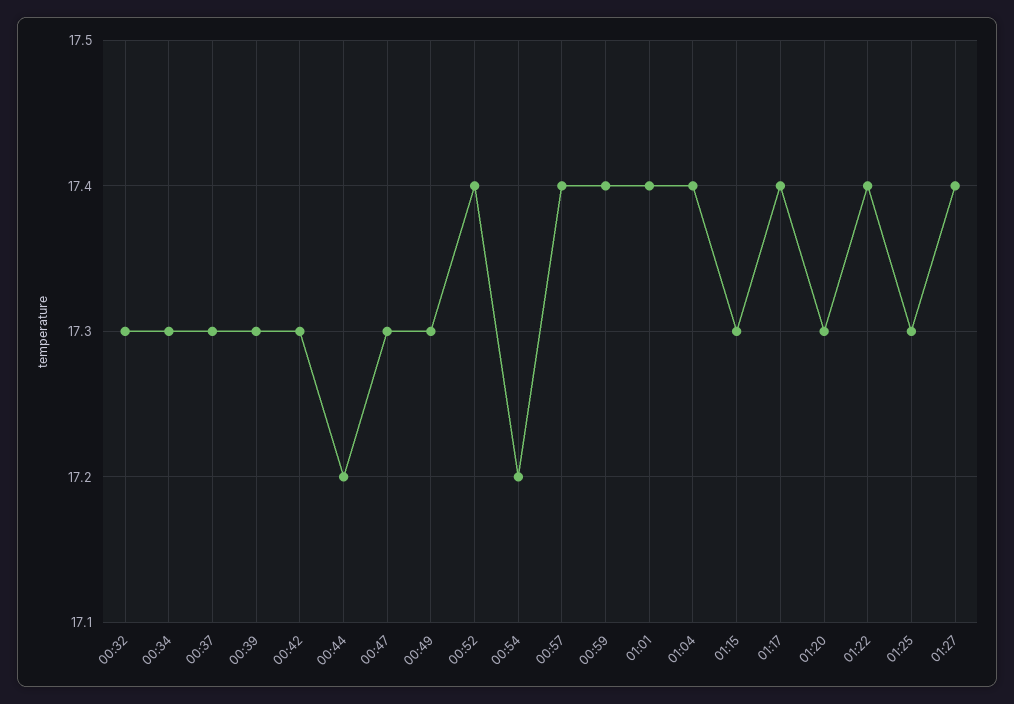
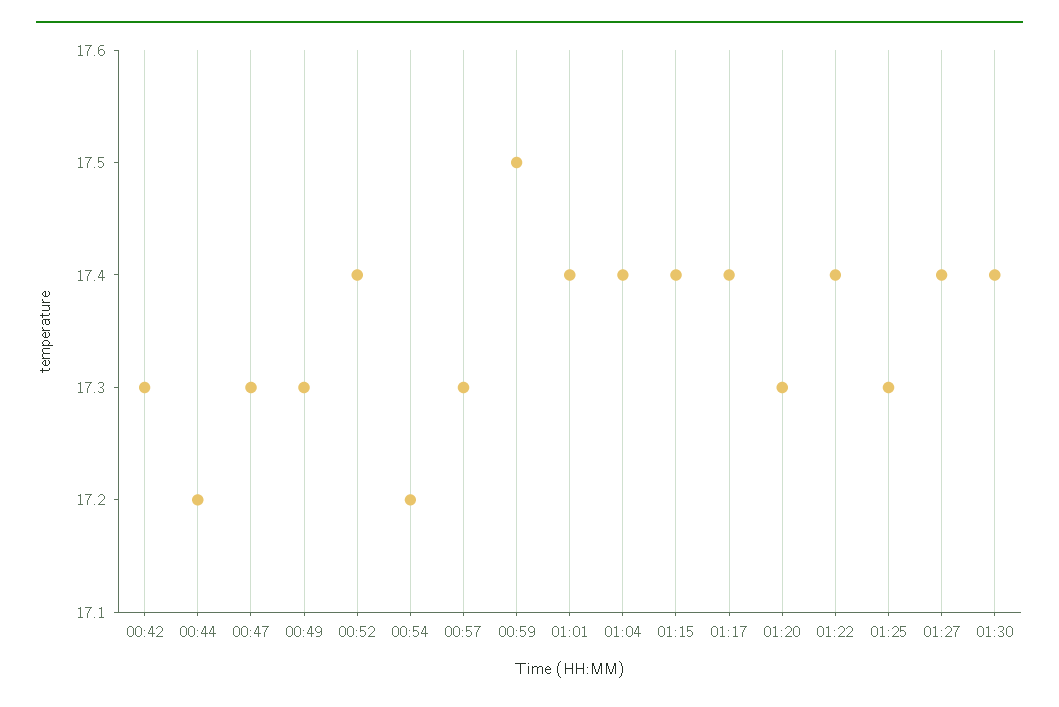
00:32: 17.3 -> none
00:34: 17.3 -> none
00:37: 17.3 -> none
00:39: 17.3 -> none
00:57: 17.4 -> 17.3
00:59: 17.4 -> 17.5
01:15: 17.3 -> 17.4
01:30: none -> 17.4

